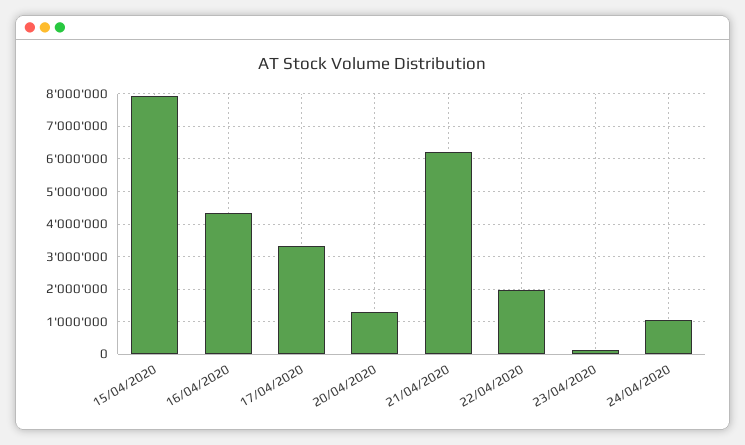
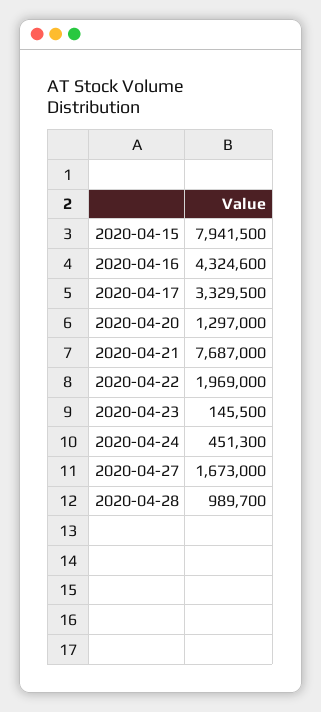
21/04/2020: 6200000 -> 7687000
24/04/2020: 1000000 -> 451300
2020-04-27: none -> 1673000
2020-04-28: none -> 989700

